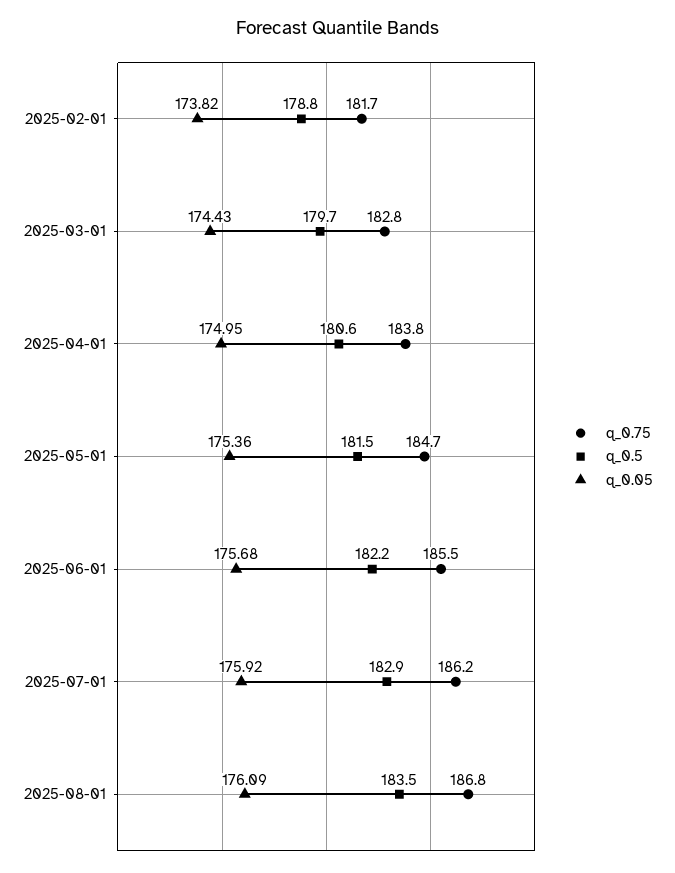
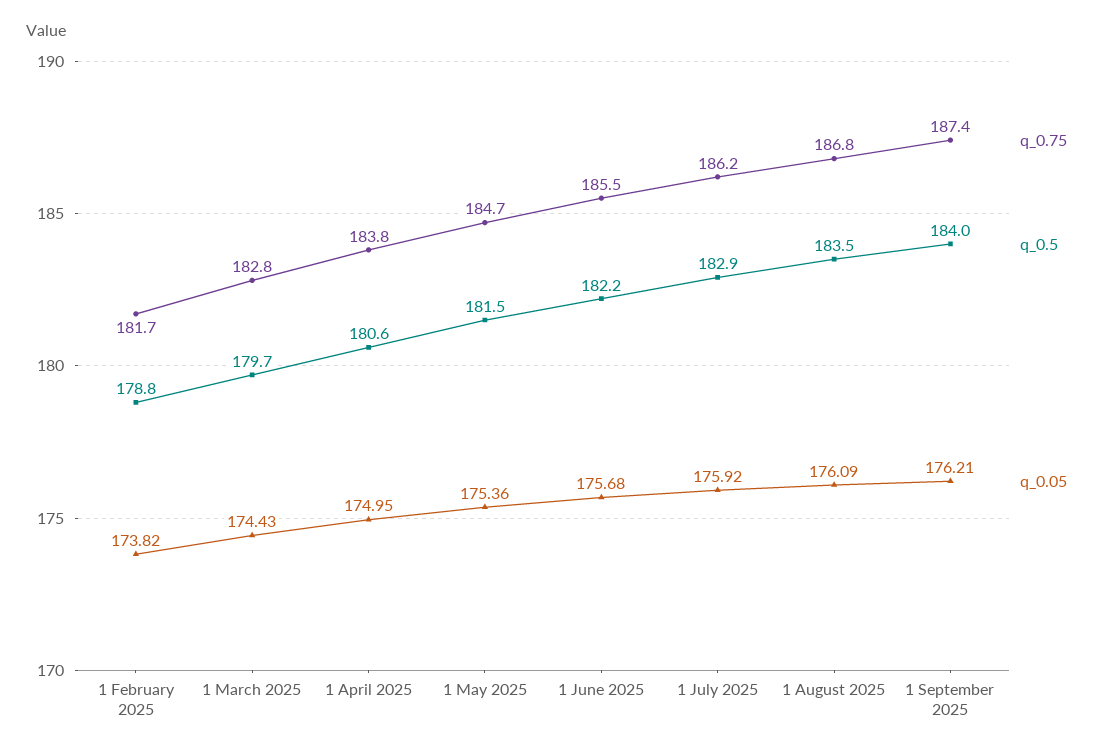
q_0.75, 1 September 2025: none -> 187.4
q_0.5, 1 September 2025: none -> 184
q_0.05, 1 September 2025: none -> 176.21

